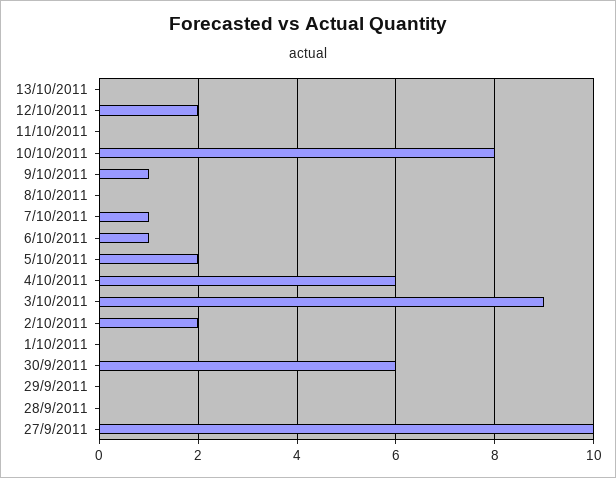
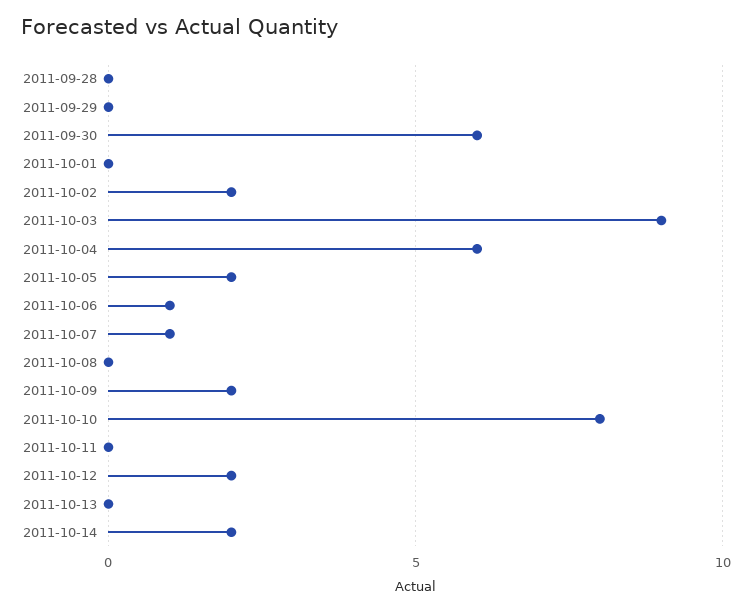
9/10/2011: 1 -> 2
27/9/2011: 10 -> none
2011-10-14: none -> 2

